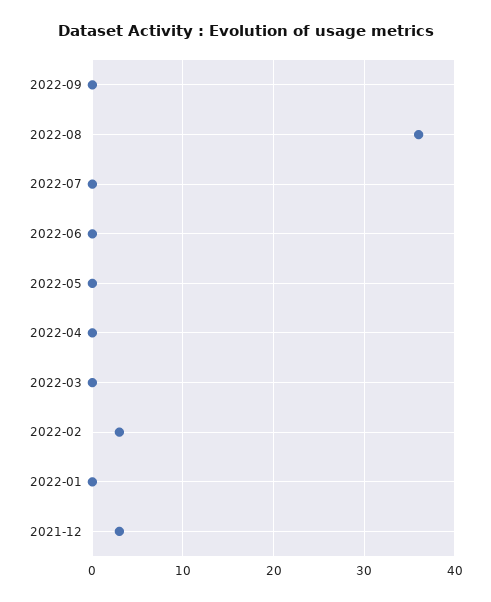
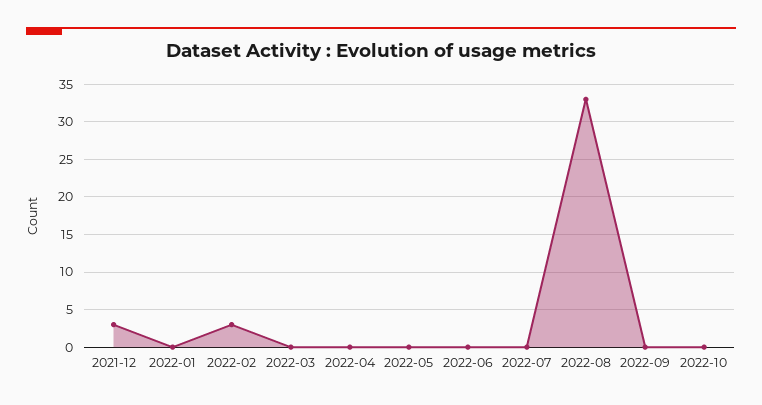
2022-08: 36 -> 33
2022-10: none -> 0

